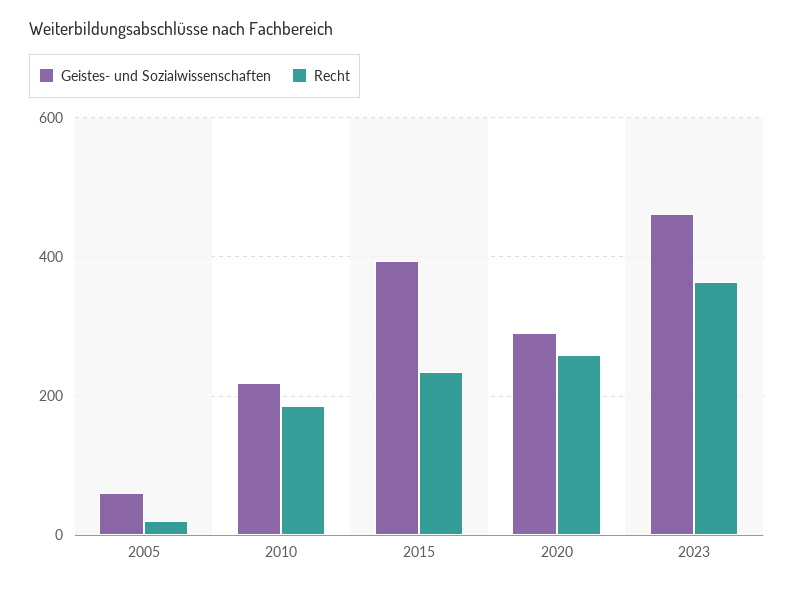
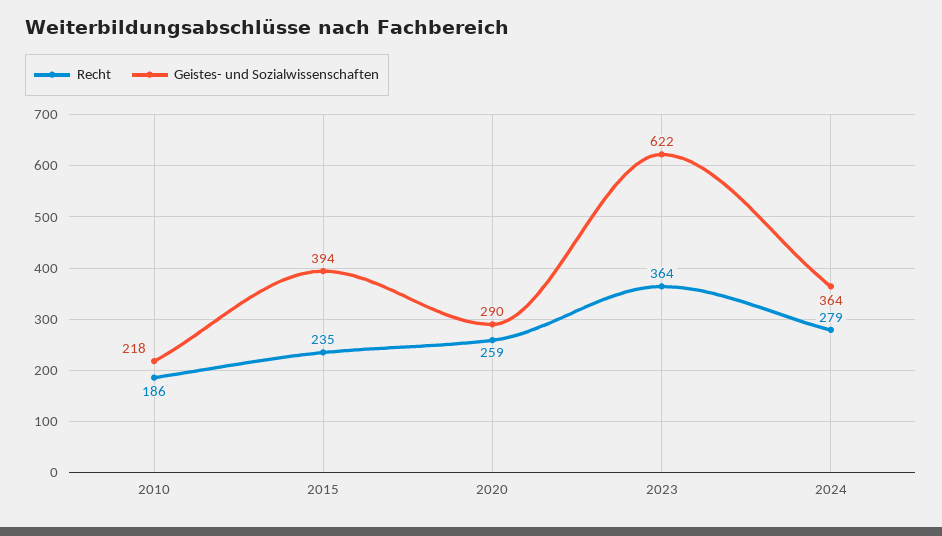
Geistes- und Sozialwissenschaften, 2005: 60 -> none
Recht, 2005: 20 -> none
Geistes- und Sozialwissenschaften, 2023: 460 -> 622
Recht, 2024: none -> 279
Geistes- und Sozialwissenschaften, 2024: none -> 364

